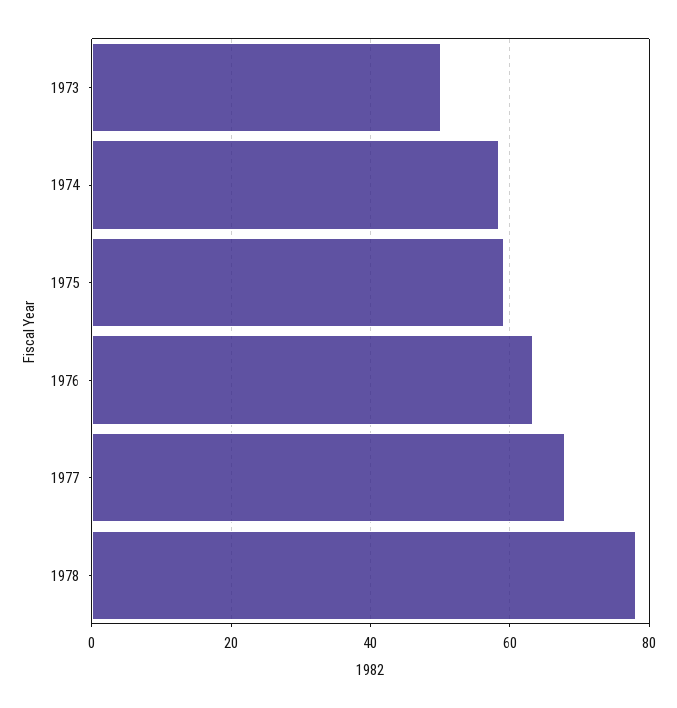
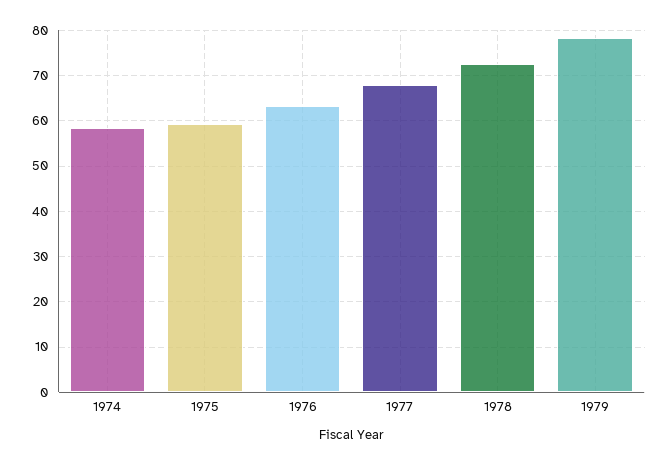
1973: 50 -> none
1978: 78 -> 72
1979: none -> 78

